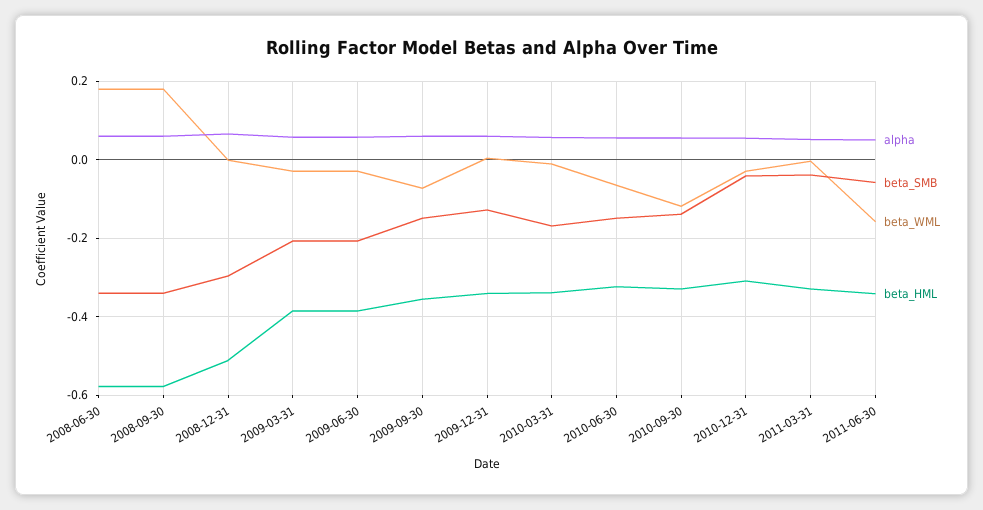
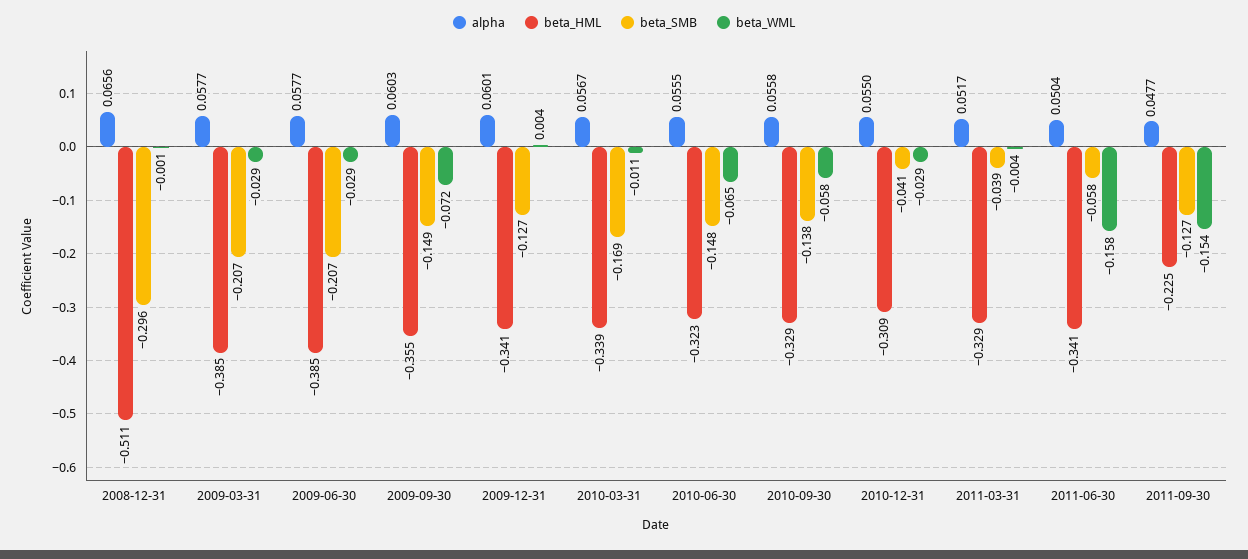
alpha, 2008-06-30: 0.06 -> none
beta_SMB, 2008-06-30: -0.34 -> none
beta_WML, 2008-06-30: 0.18 -> none
beta_HML, 2008-06-30: -0.58 -> none
alpha, 2008-09-30: 0.06 -> none
beta_SMB, 2008-09-30: -0.34 -> none
beta_WML, 2008-09-30: 0.18 -> none
beta_HML, 2008-09-30: -0.58 -> none
beta_WML, 2010-09-30: -0.12 -> -0.058
alpha, 2011-09-30: none -> 0.0477
beta_HML, 2011-09-30: none -> -0.225
beta_SMB, 2011-09-30: none -> -0.127
beta_WML, 2011-09-30: none -> -0.154

